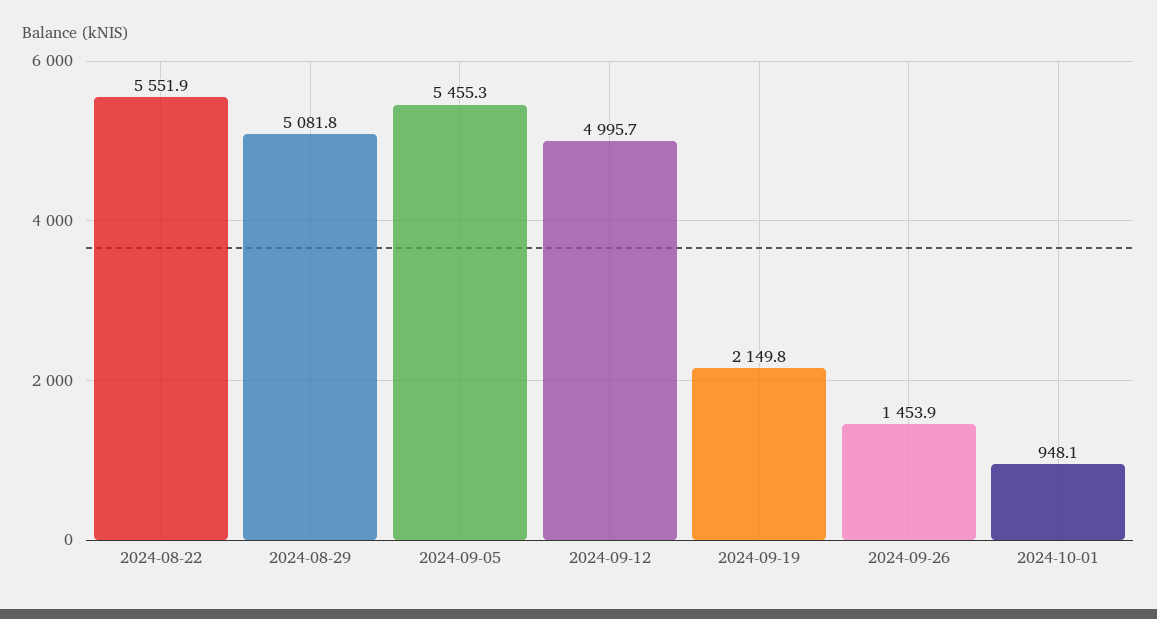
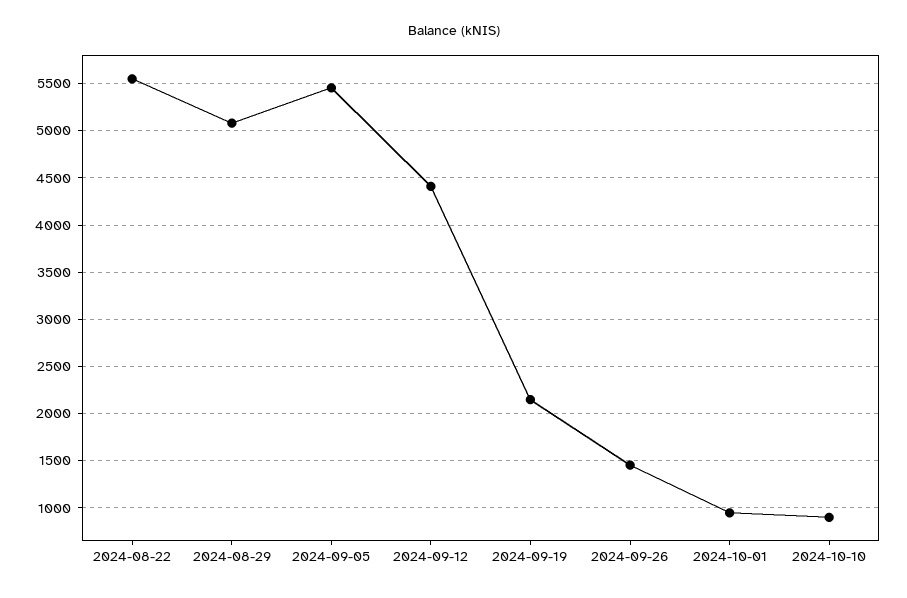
2024-09-12: 4995.7 -> 4400
2024-10-10: none -> 900

